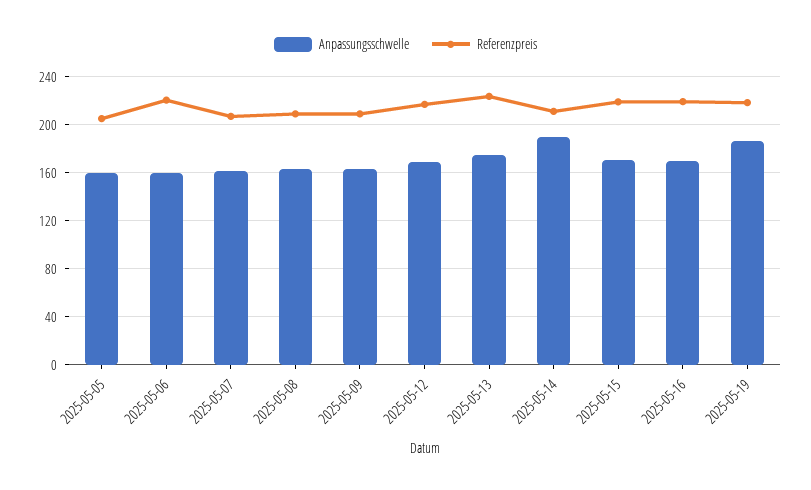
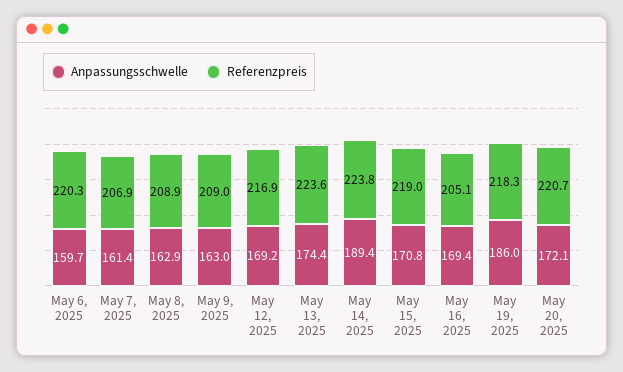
Anpassungsschwelle, 2025-05-05: 160 -> none
Referenzpreis, 2025-05-05: 205 -> none
Referenzpreis, 2025-05-14: 210 -> 223.8
Referenzpreis, 2025-05-16: 220 -> 205.1
Anpassungsschwelle, May 20, 2025: none -> 172.1
Referenzpreis, May 20, 2025: none -> 220.7

